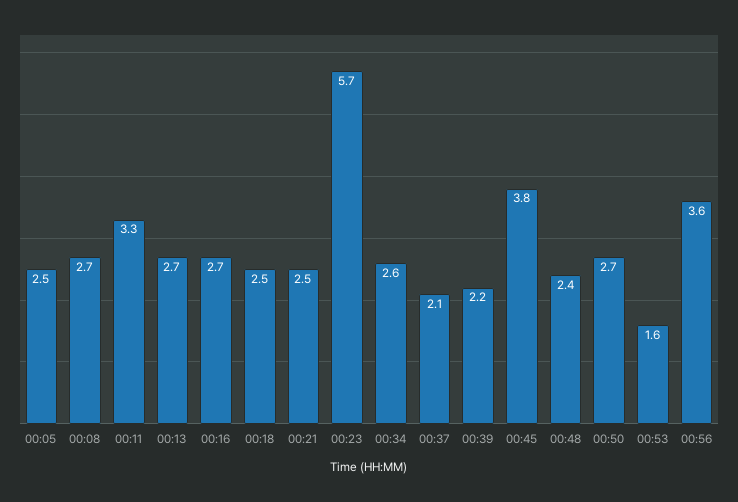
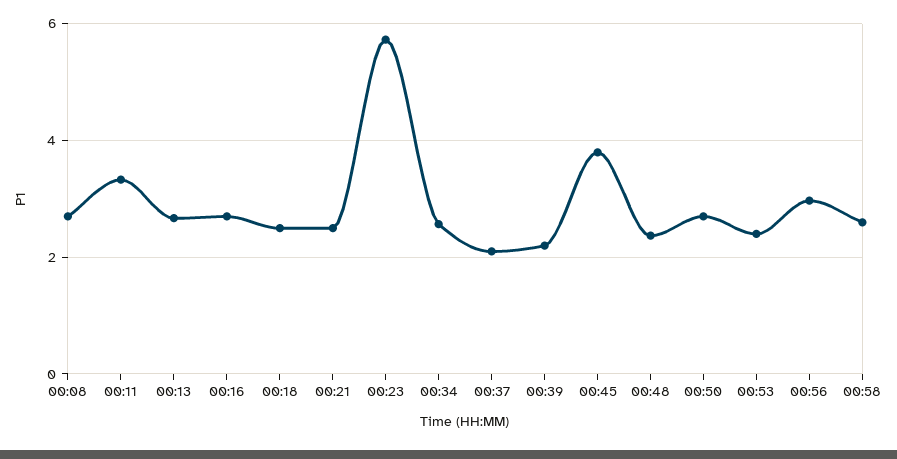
00:05: 2.5 -> none
00:53: 1.6 -> 2.4
00:56: 3.6 -> 3
00:58: none -> 2.6

